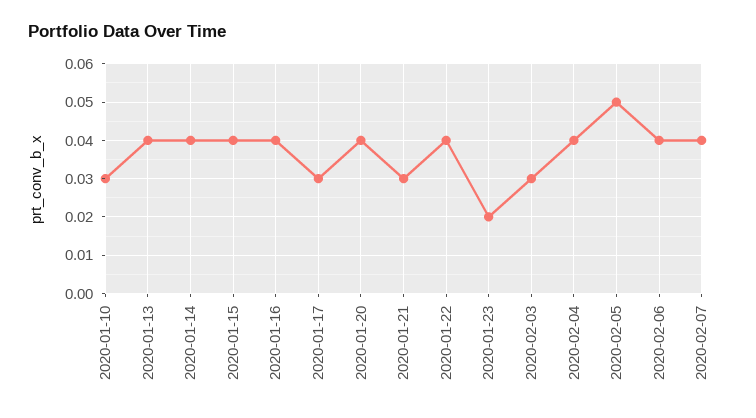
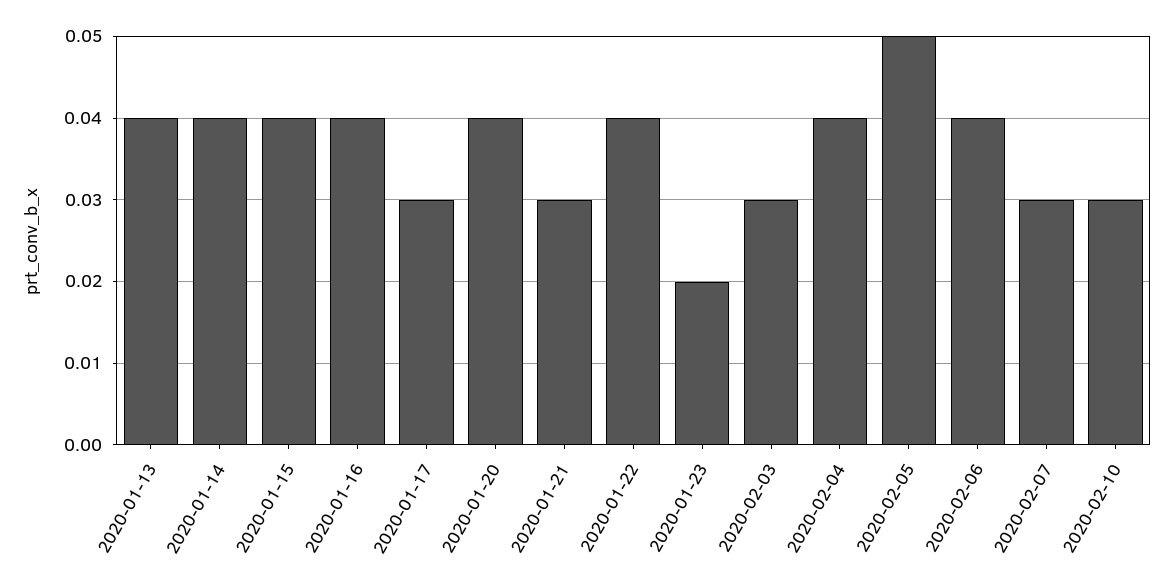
2020-01-10: 0.03 -> none
2020-02-07: 0.04 -> 0.03
2020-02-10: none -> 0.03

